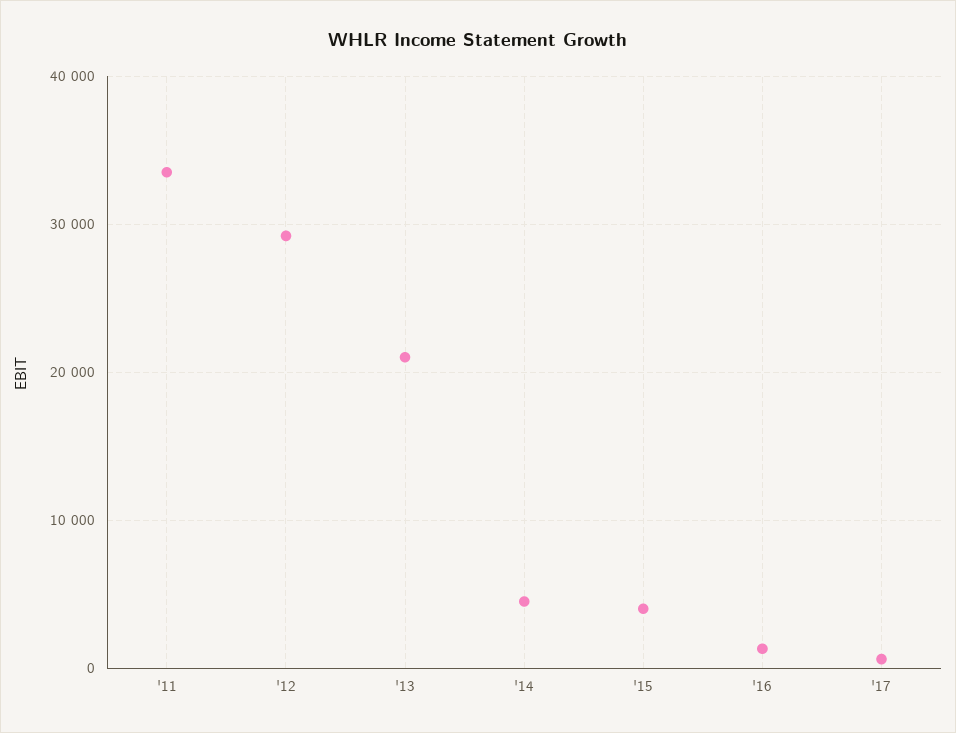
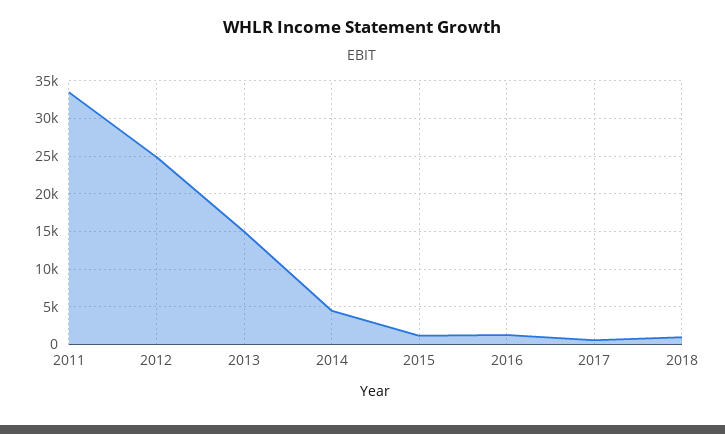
'12: 29000 -> 25000
'13: 21000 -> 15000
'15: 4000 -> 1000
2018: none -> 1000

